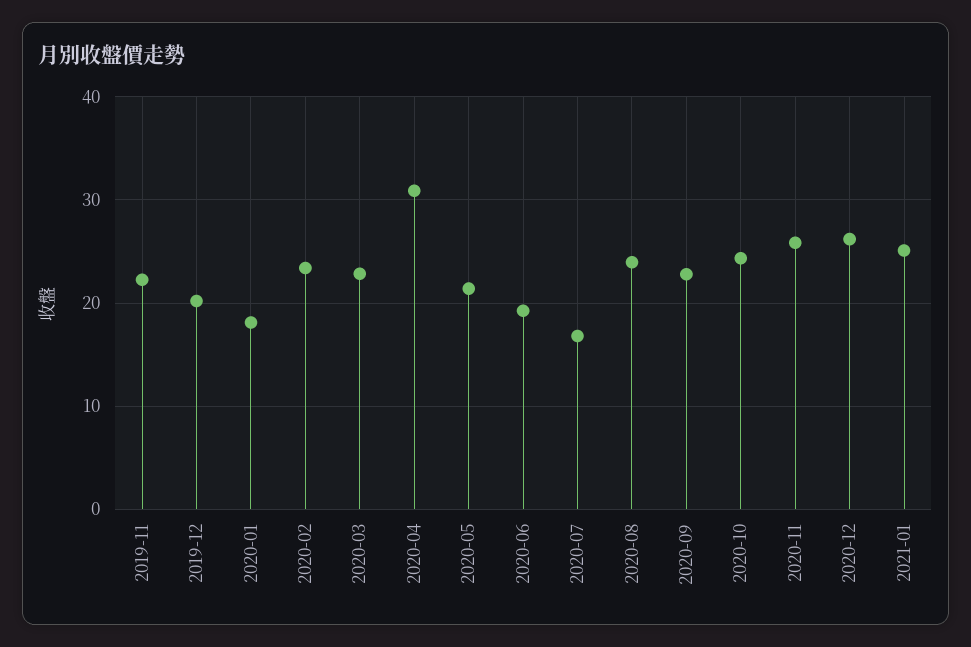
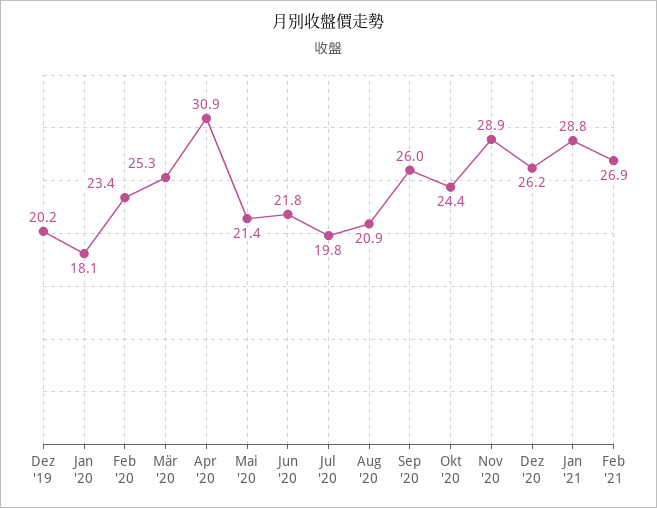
2019-11: 22 -> none
2020-03: 23 -> 25.3
2020-06: 19 -> 21.8
2020-07: 17 -> 19.8
2020-08: 24 -> 20.9
2020-09: 23 -> 26
2020-11: 26 -> 28.9
2021-01: 25 -> 28.8
Feb '21: none -> 26.9

